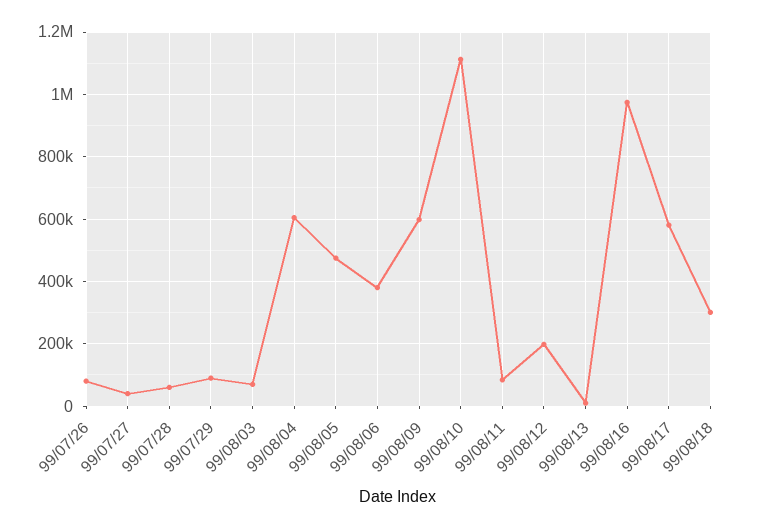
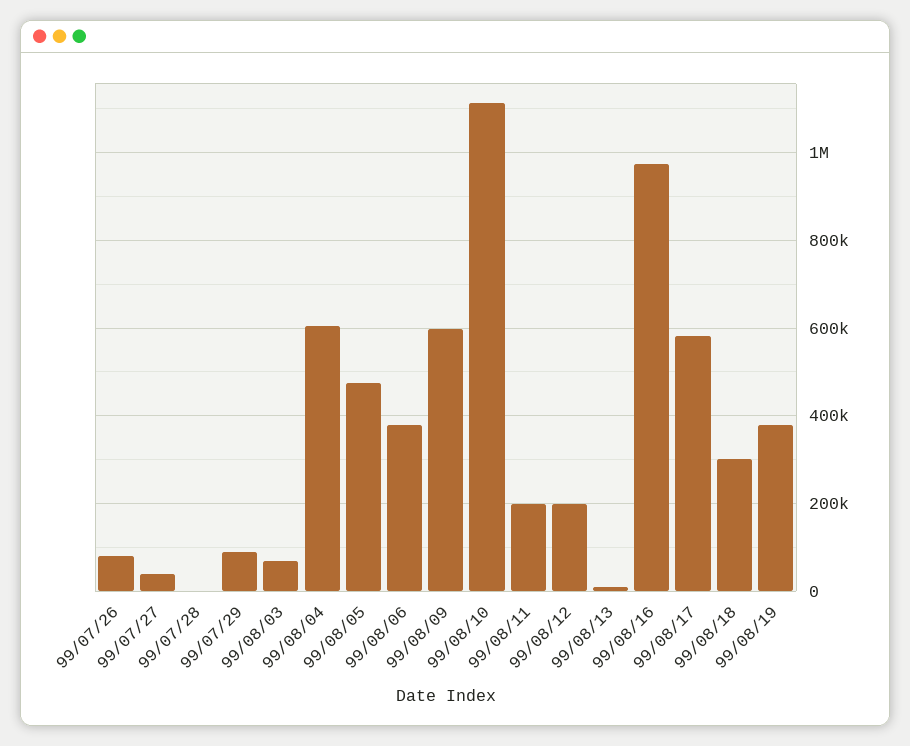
99/07/28: 60000 -> 0
99/08/11: 80000 -> 200000
99/08/19: none -> 380000

